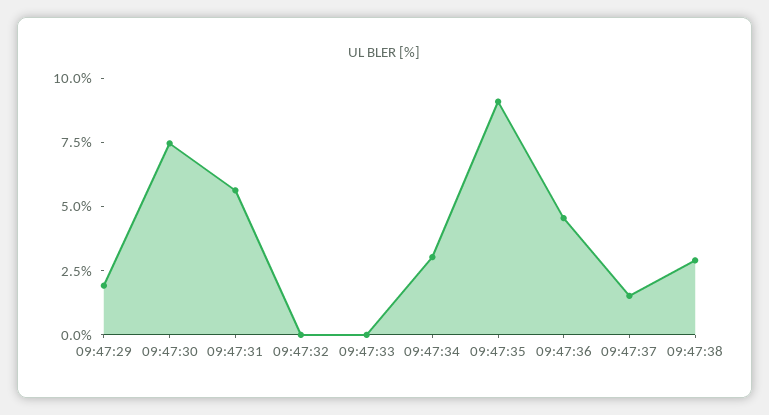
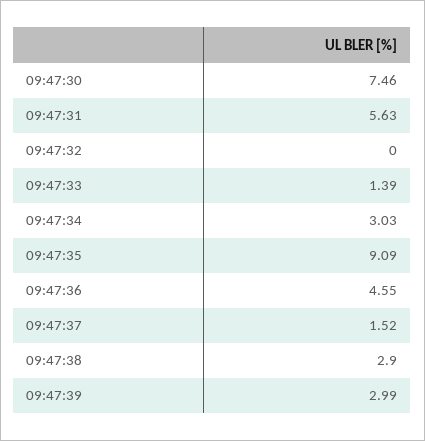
09:47:29: 2 -> none
09:47:33: 0 -> 1.39
09:47:39: none -> 2.99

